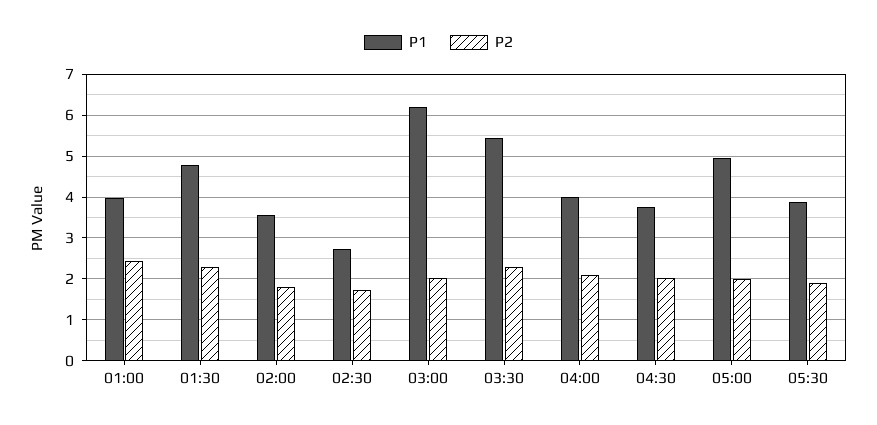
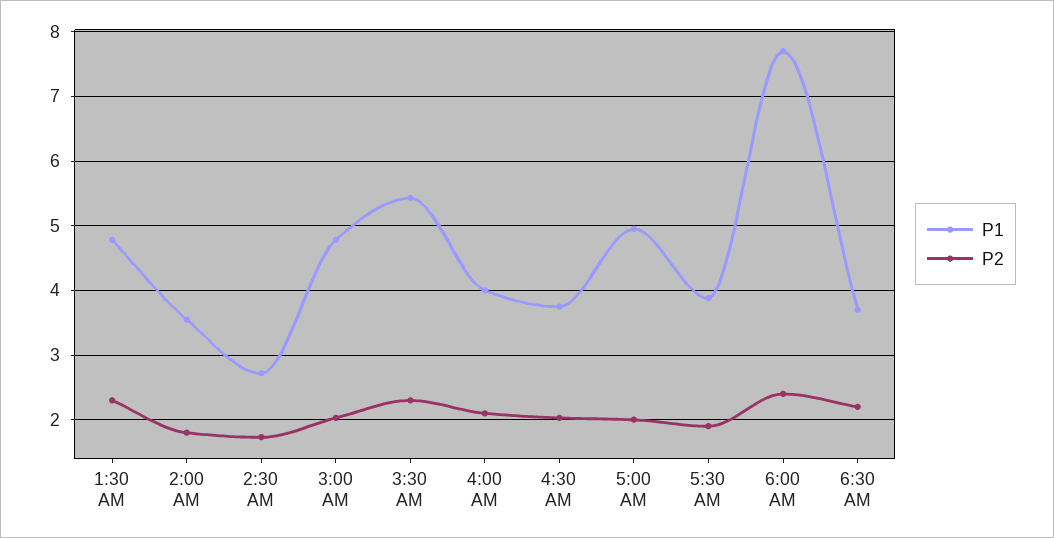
P1, 01:00: 4 -> none
P2, 01:00: 2.4 -> none
P1, 03:00: 6.2 -> 4.8
P1, 6:00 AM: none -> 7.7
P2, 6:00 AM: none -> 2.4
P1, 6:30 AM: none -> 3.7
P2, 6:30 AM: none -> 2.2

